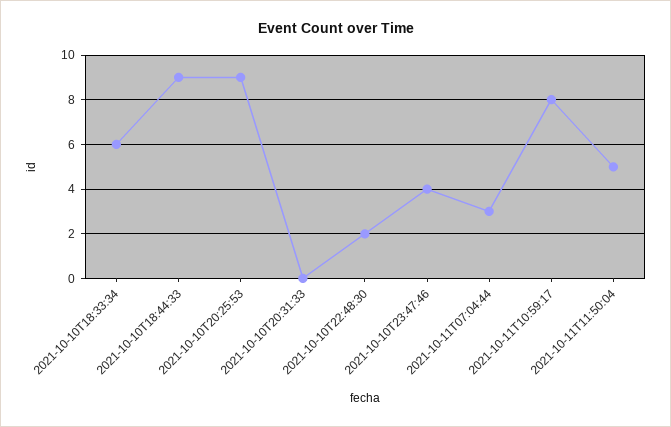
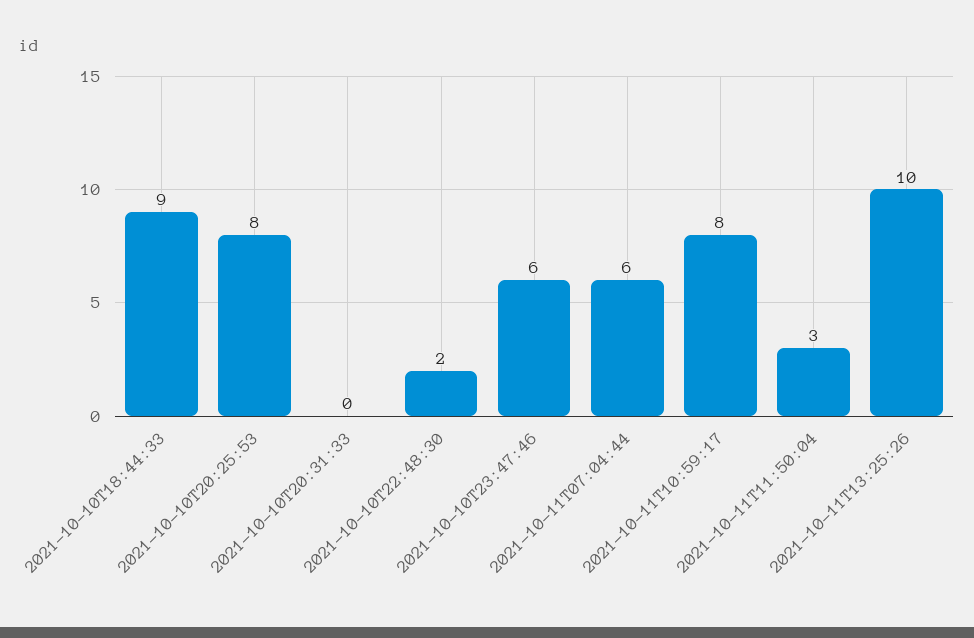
2021-10-10T18:33:34: 6 -> none
2021-10-10T20:25:53: 9 -> 8
2021-10-10T23:47:46: 4 -> 6
2021-10-11T07:04:44: 3 -> 6
2021-10-11T11:50:04: 5 -> 3
2021-10-11T13:25:26: none -> 10

